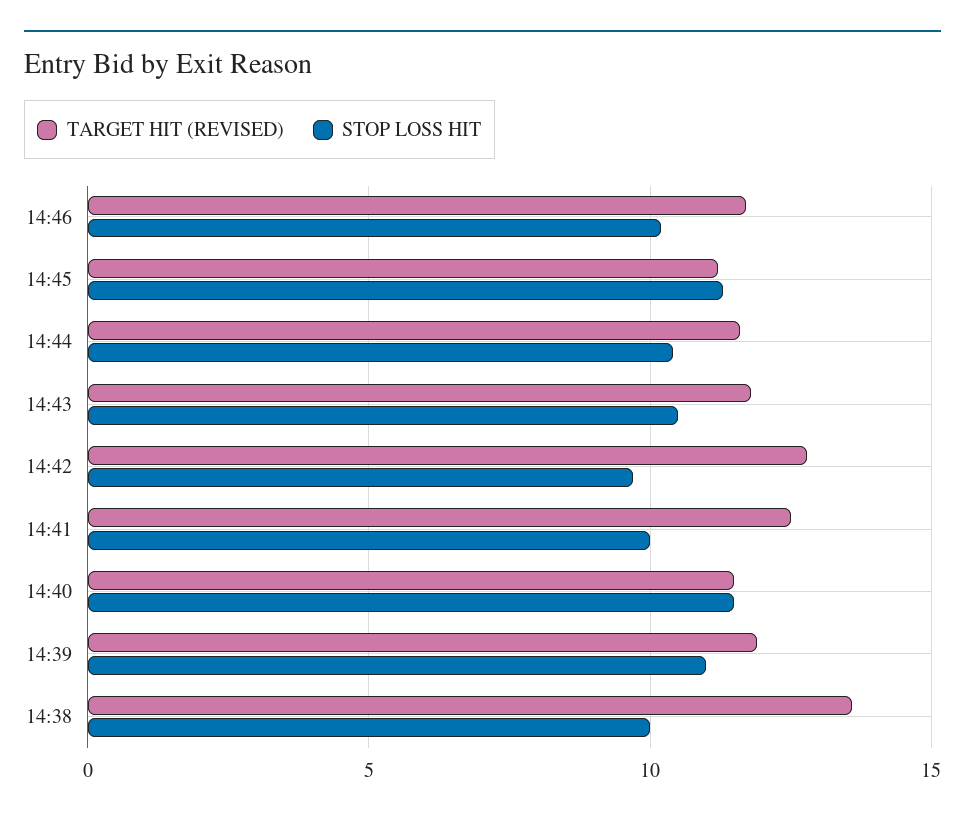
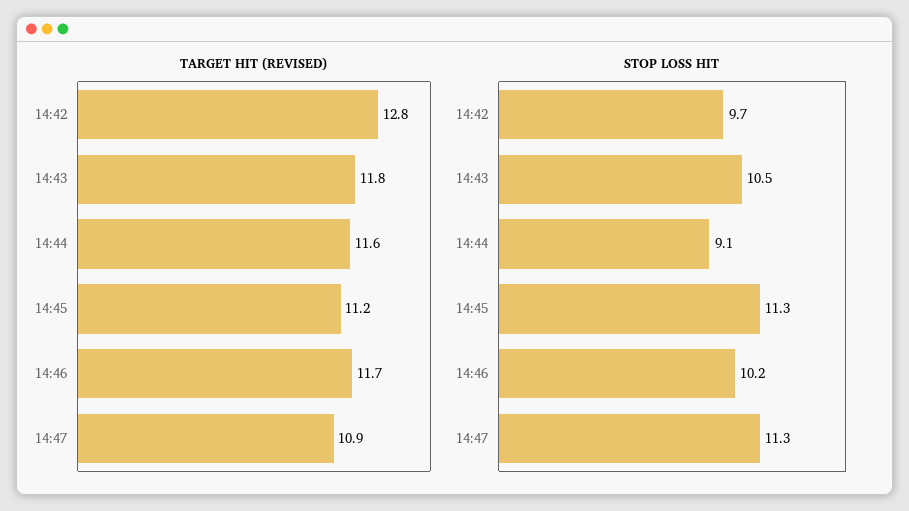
STOP LOSS HIT, 14:44: 10.5 -> 9.1
TARGET HIT (REVISED), 14:41: 12.5 -> none
STOP LOSS HIT, 14:41: 10 -> none
TARGET HIT (REVISED), 14:40: 11.5 -> none
STOP LOSS HIT, 14:40: 11.5 -> none
TARGET HIT (REVISED), 14:39: 12 -> none
STOP LOSS HIT, 14:39: 11 -> none
TARGET HIT (REVISED), 14:38: 13.5 -> none
STOP LOSS HIT, 14:38: 10 -> none
TARGET HIT (REVISED), 14:47: none -> 10.9
STOP LOSS HIT, 14:47: none -> 11.3

